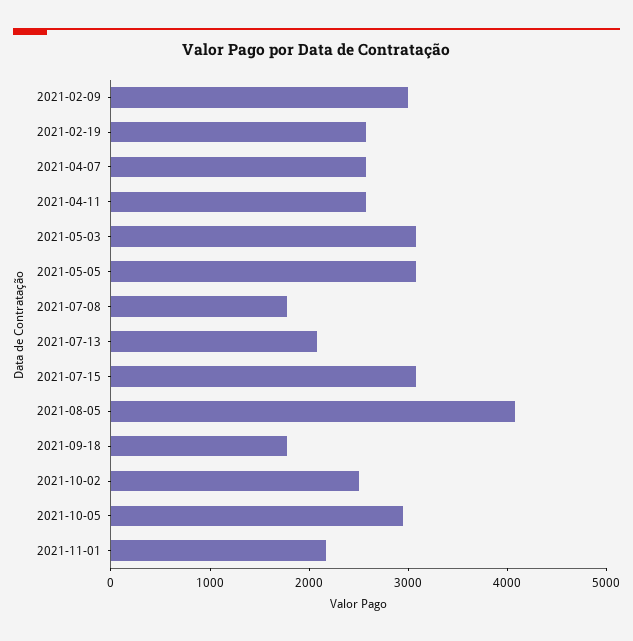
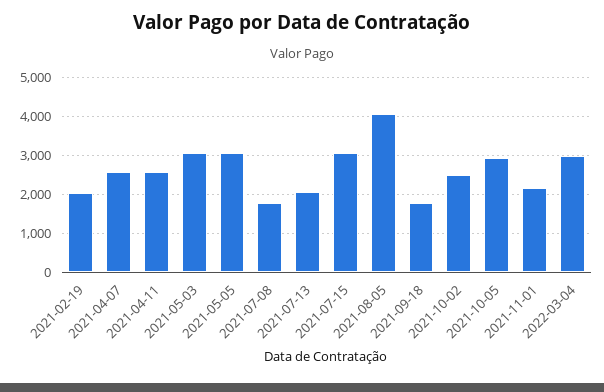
2021-02-09: 3000 -> none
2021-02-19: 2600 -> 2000
2022-03-04: none -> 3000

